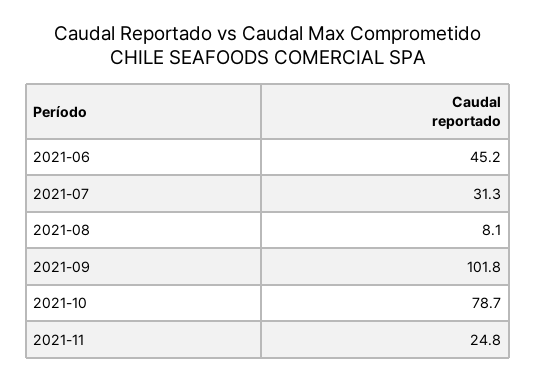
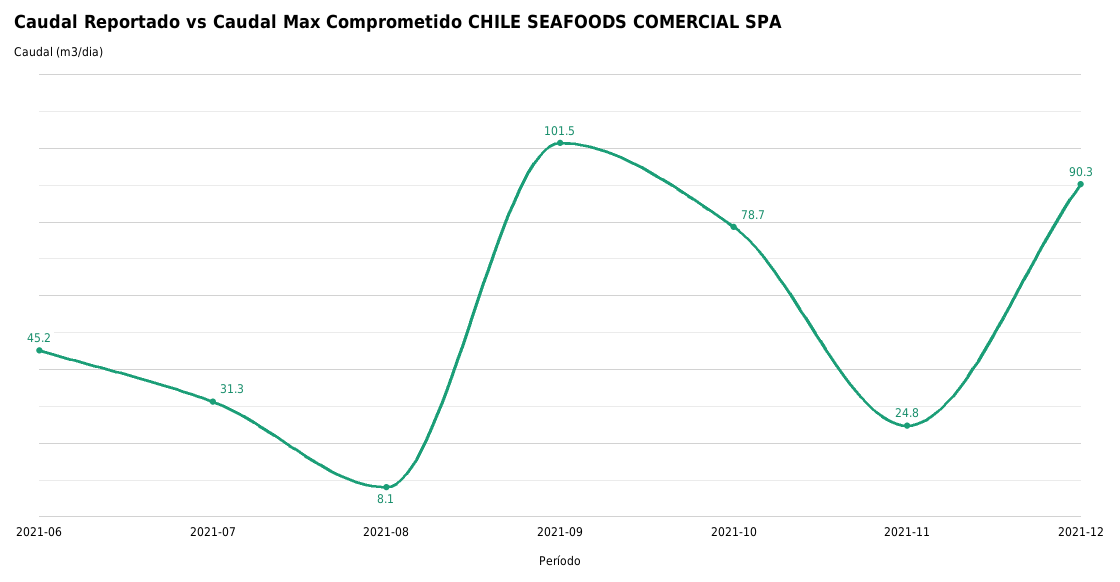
2021-09: 101.8 -> 101.5
2021-12: none -> 90.3

